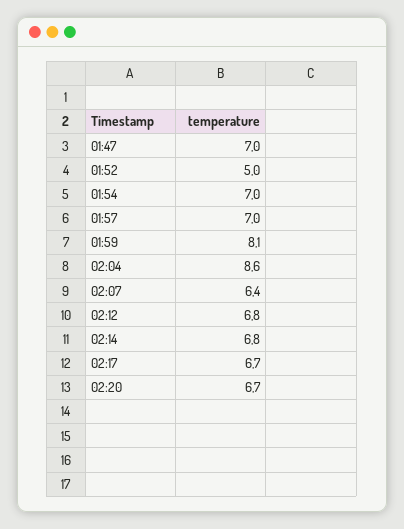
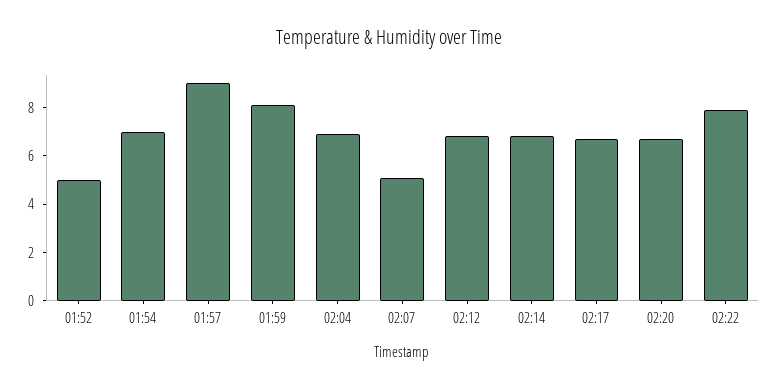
01:47: 7 -> none
01:57: 7 -> 9
02:04: 8.6 -> 7
02:07: 6.4 -> 5
02:22: none -> 8

